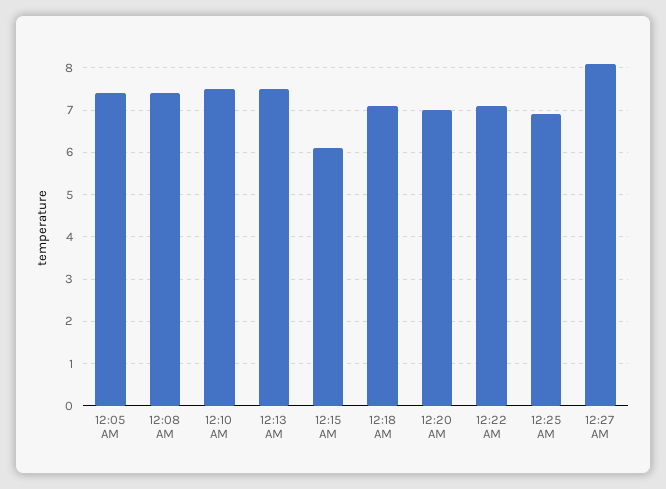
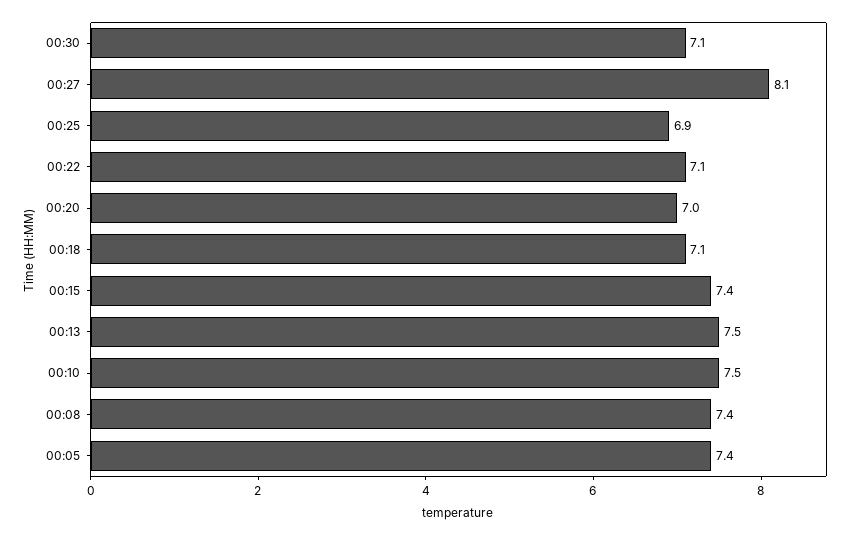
12:15 AM: 6 -> 7.4
00:30: none -> 7.1

